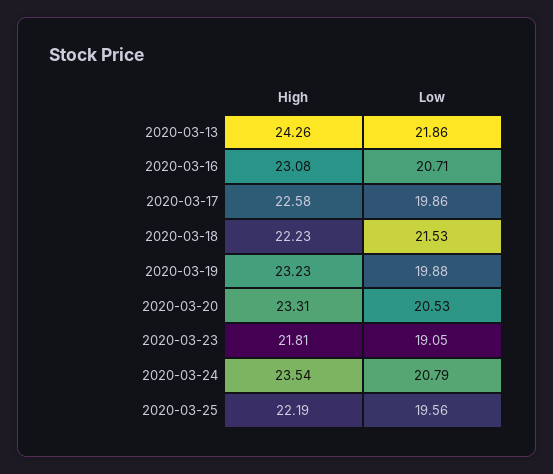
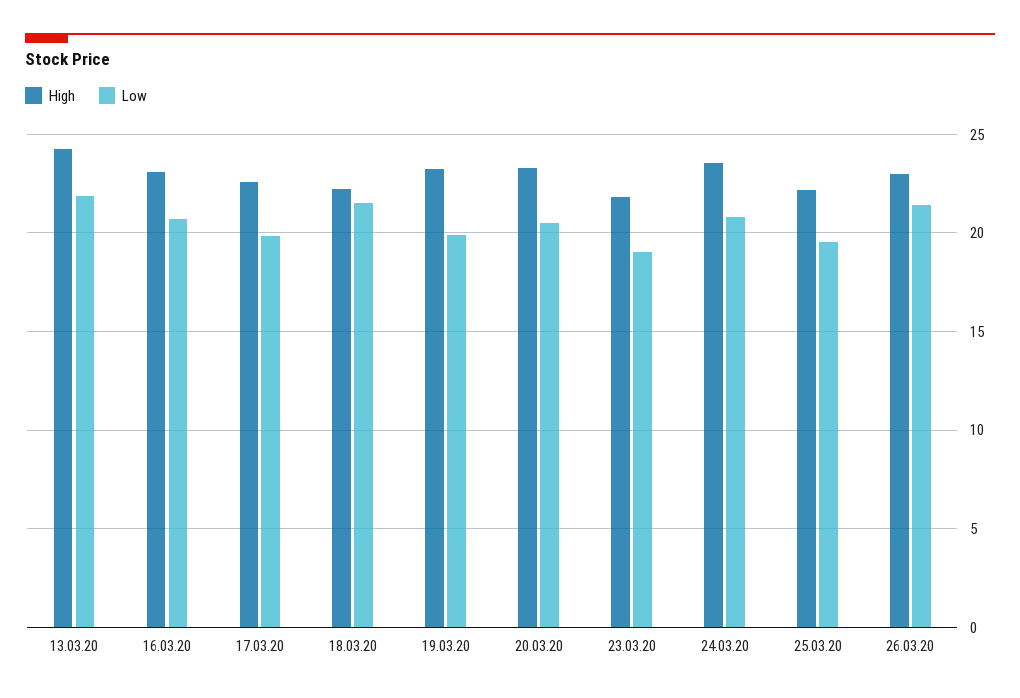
High, 26.03.20: none -> 23
Low, 26.03.20: none -> 21.5

